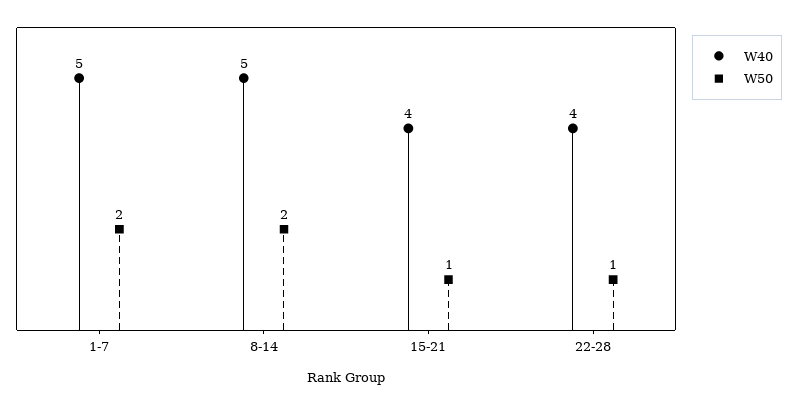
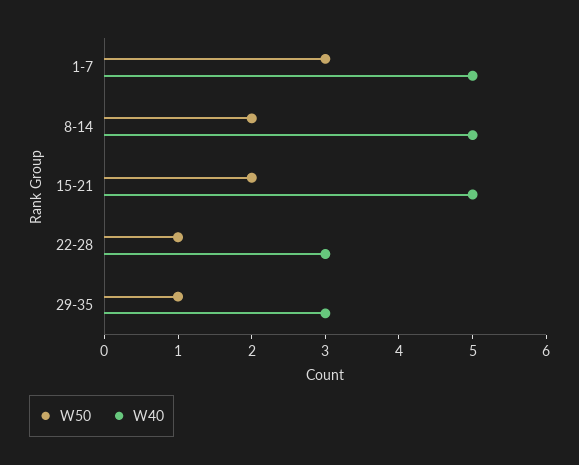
W50, 1-7: 2 -> 3
W40, 15-21: 4 -> 5
W50, 15-21: 1 -> 2
W40, 22-28: 4 -> 3
W50, 29-35: none -> 1
W40, 29-35: none -> 3

